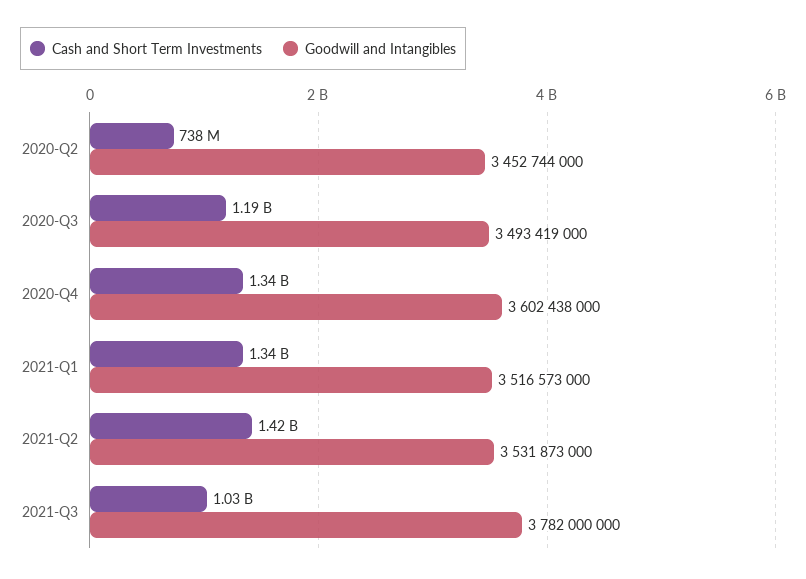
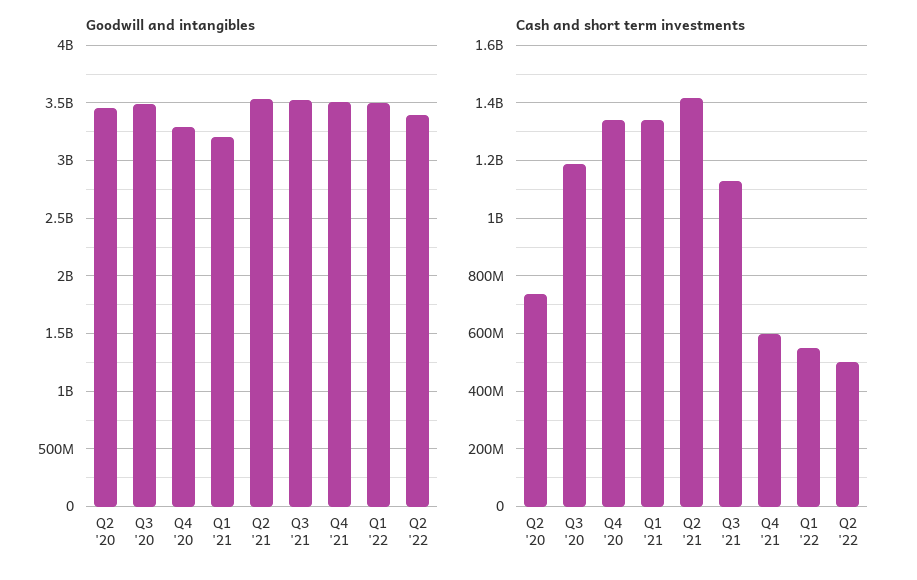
Goodwill and Intangibles, 2020-Q4: 3602438000 -> 3300000000
Goodwill and Intangibles, 2021-Q1: 3516573000 -> 3200000000
Cash and Short Term Investments, 2021-Q3: 1030000000 -> 1125000000
Goodwill and Intangibles, 2021-Q3: 3782000000 -> 3500000000
Goodwill and Intangibles, Q4 '21: none -> 3500000000
Goodwill and Intangibles, Q1 '22: none -> 3500000000
Goodwill and Intangibles, Q2 '22: none -> 3400000000
Cash and Short Term Investments, Q4 '21: none -> 600000000
Cash and Short Term Investments, Q1 '22: none -> 550000000
Cash and Short Term Investments, Q2 '22: none -> 500000000

